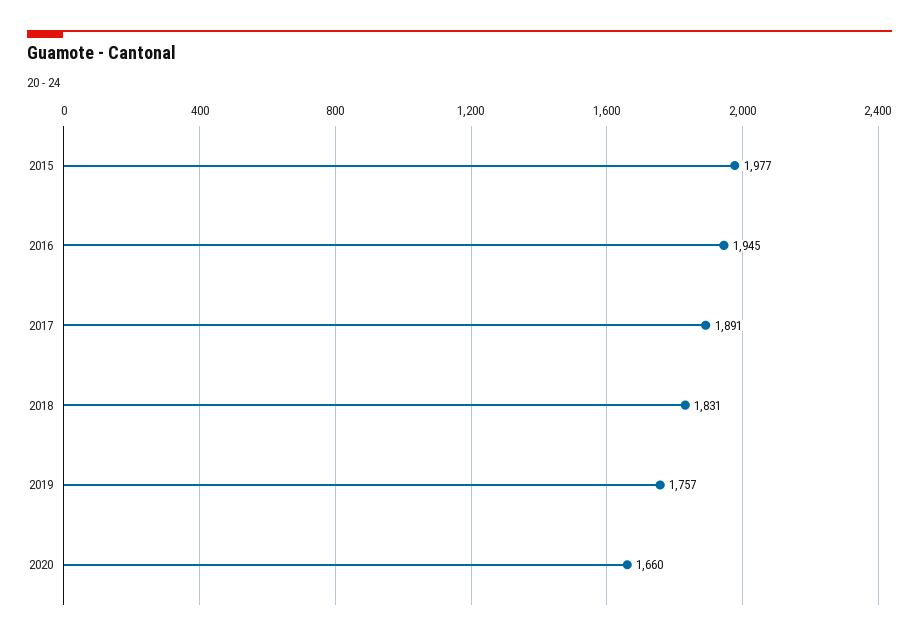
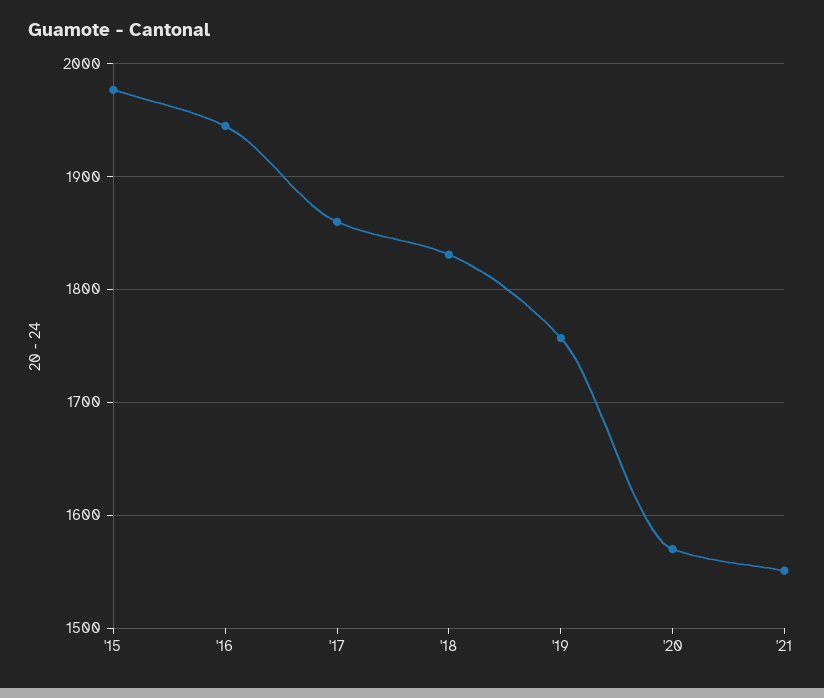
2017: 1891 -> 1860
2020: 1660 -> 1570
'21: none -> 1550

